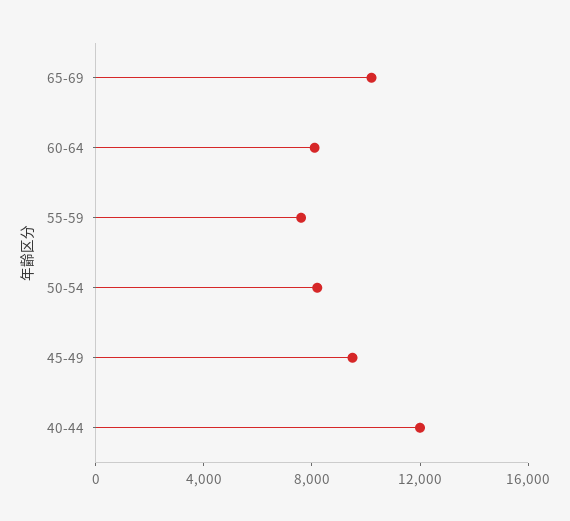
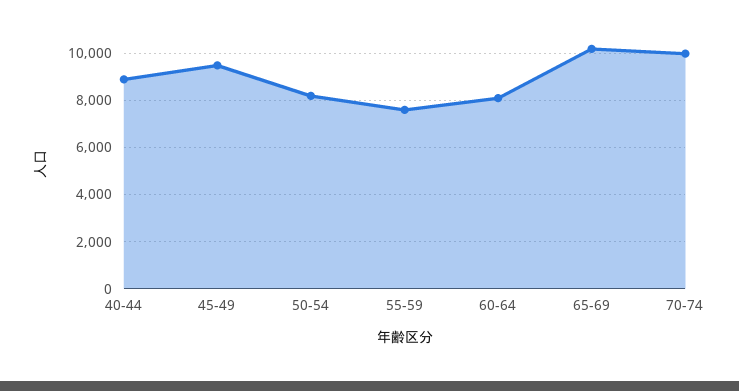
40-44: 12000 -> 9000
70-74: none -> 10000

